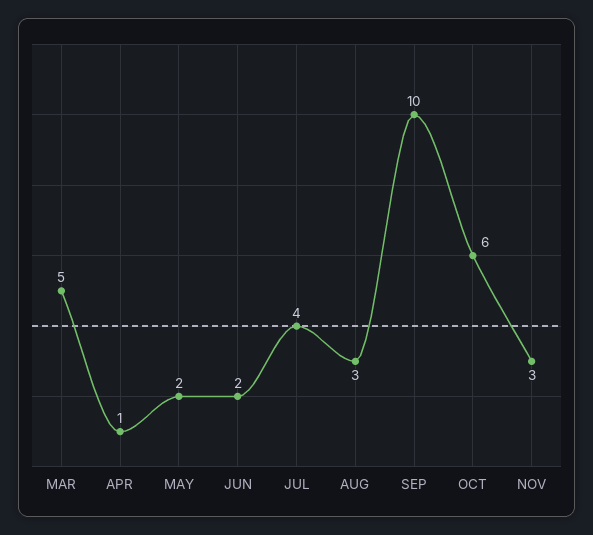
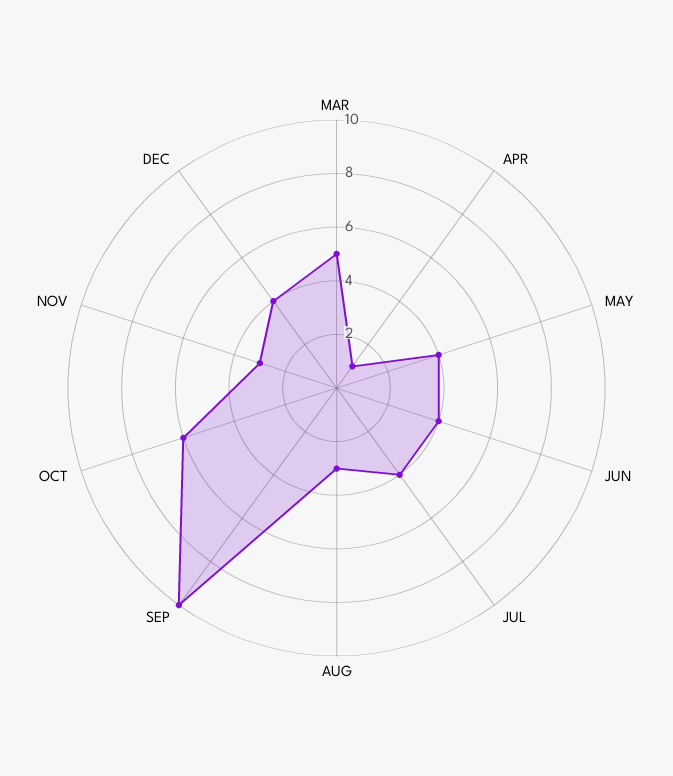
MAY: 2 -> 4
JUN: 2 -> 4
DEC: none -> 4

